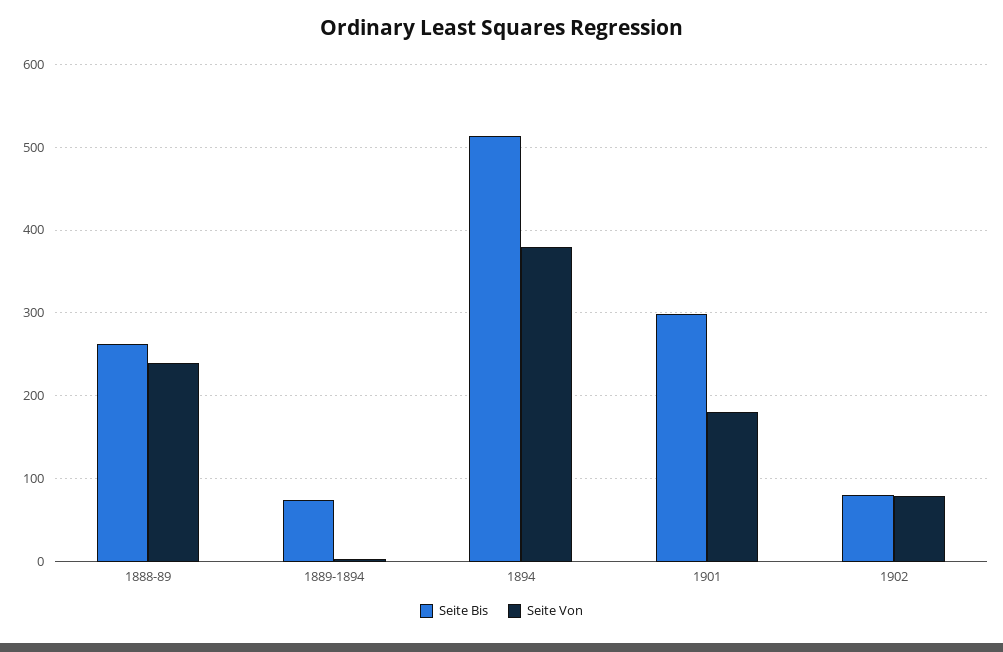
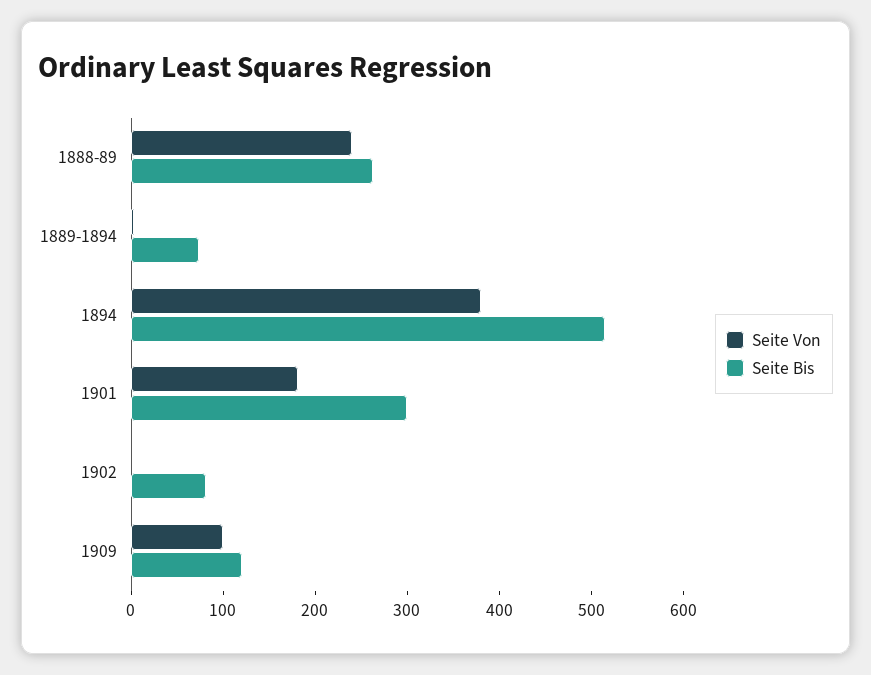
Seite Von, 1902: 80 -> 0
Seite Von, 1909: none -> 100
Seite Bis, 1909: none -> 120

